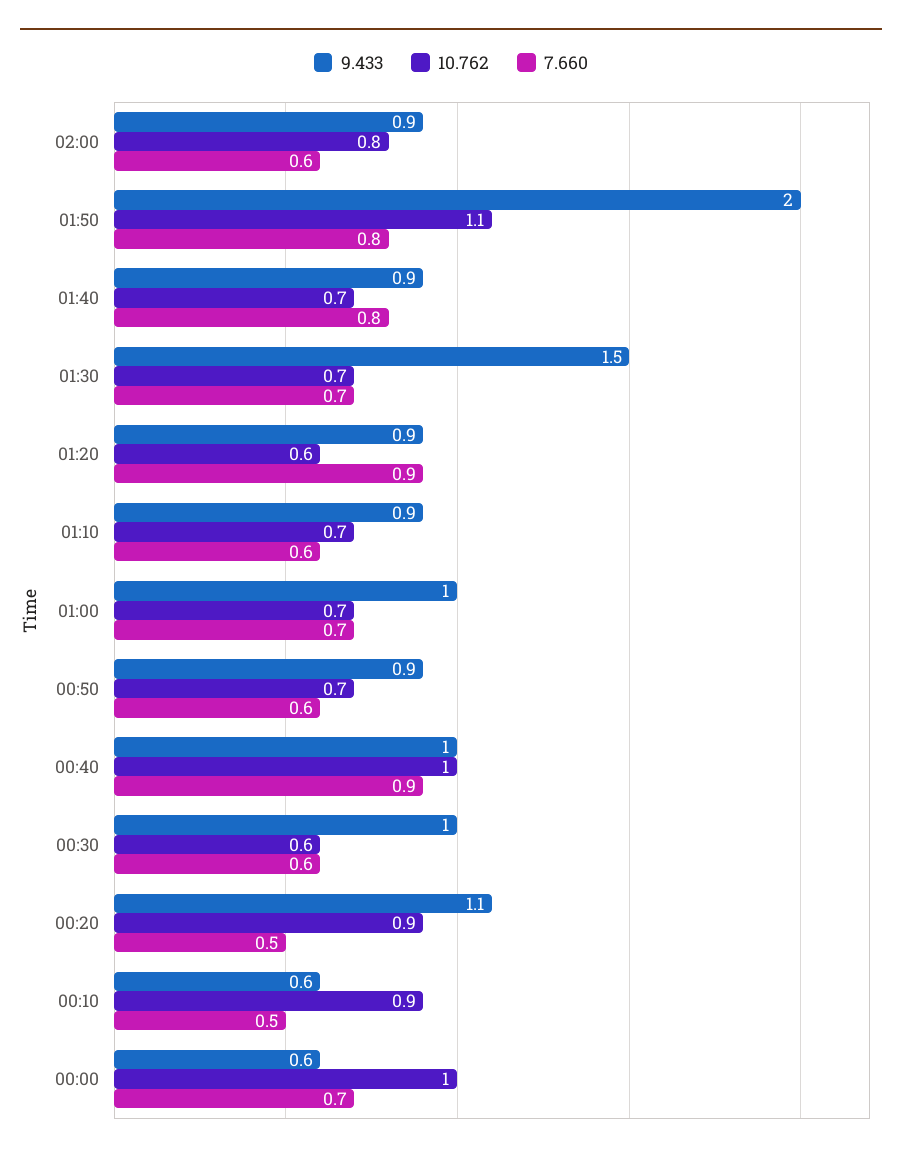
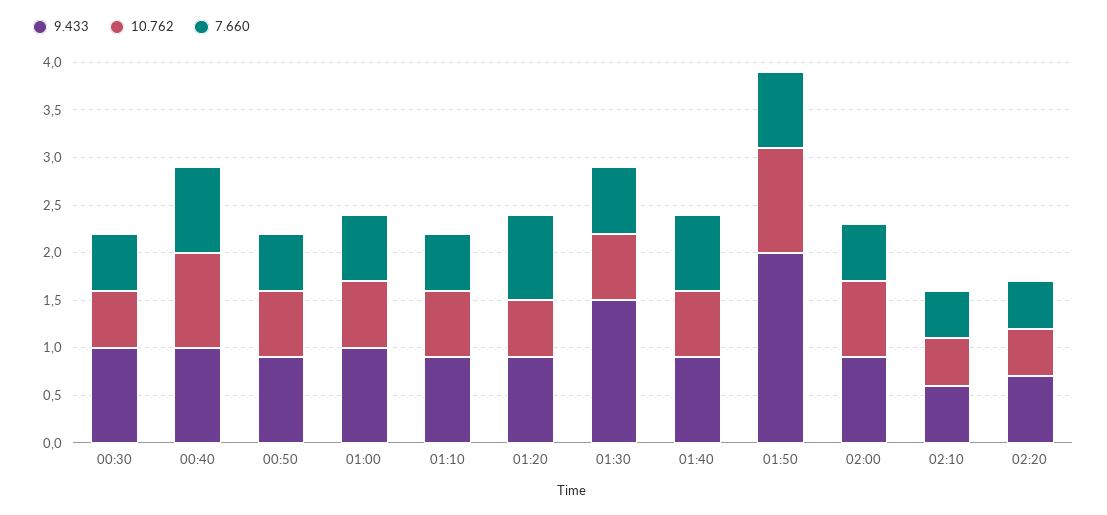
9.433, 00:20: 1.1 -> none
10.762, 00:20: 0.9 -> none
7.660, 00:20: 0.5 -> none
9.433, 00:10: 0.6 -> none
10.762, 00:10: 0.9 -> none
7.660, 00:10: 0.5 -> none
9.433, 00:00: 0.6 -> none
10.762, 00:00: 1 -> none
7.660, 00:00: 0.7 -> none
9.433, 02:10: none -> 0.6
10.762, 02:10: none -> 0.5
7.660, 02:10: none -> 0.5
9.433, 02:20: none -> 0.7
10.762, 02:20: none -> 0.5
7.660, 02:20: none -> 0.5

